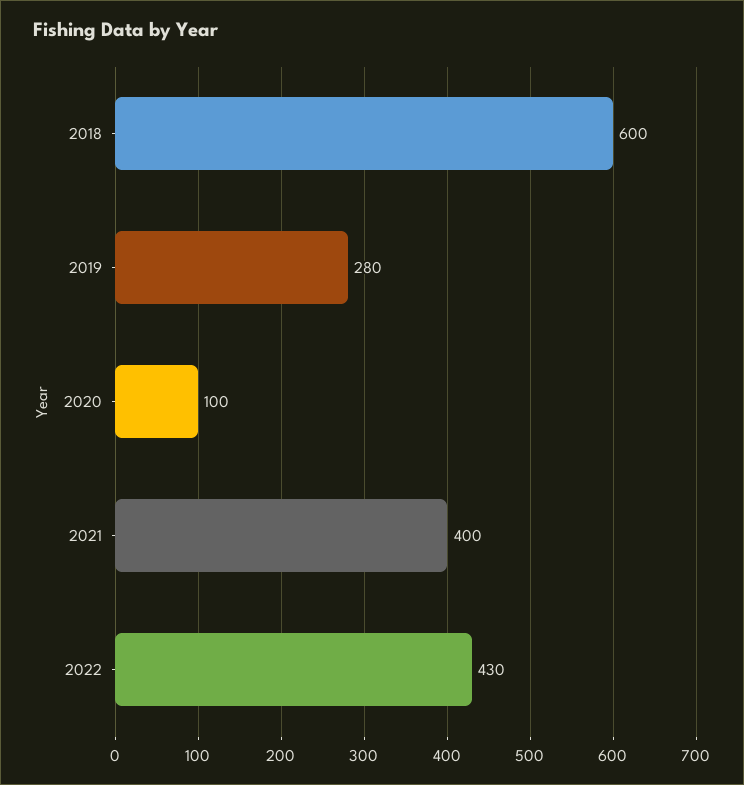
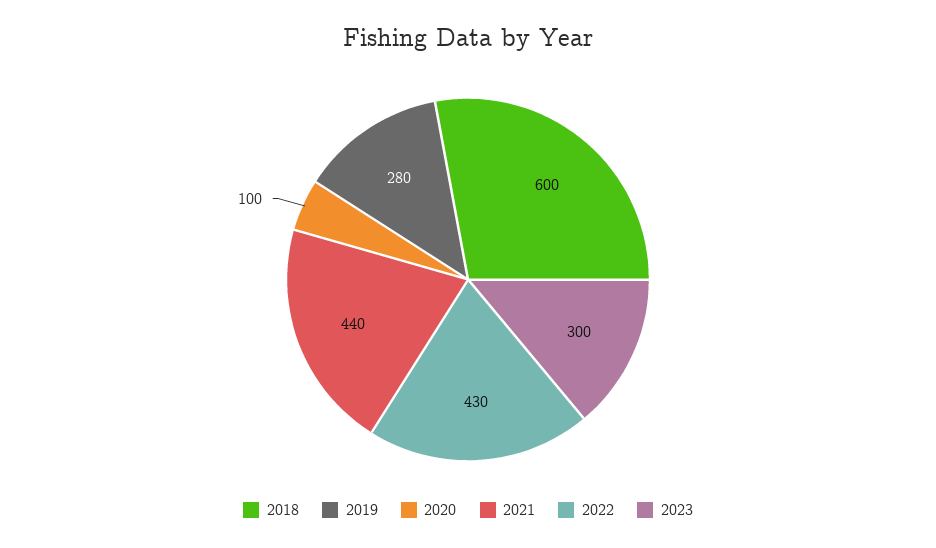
2021: 400 -> 440
2023: none -> 300

